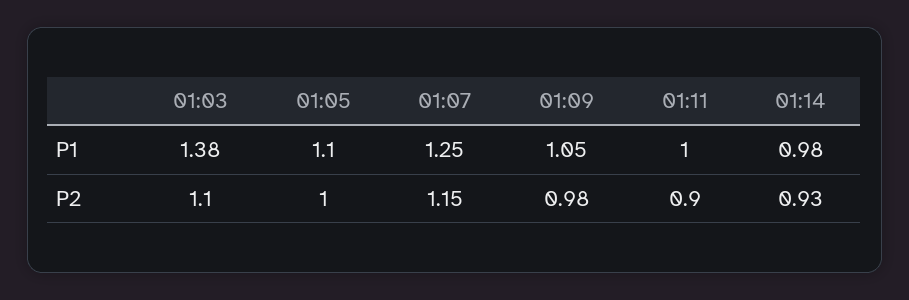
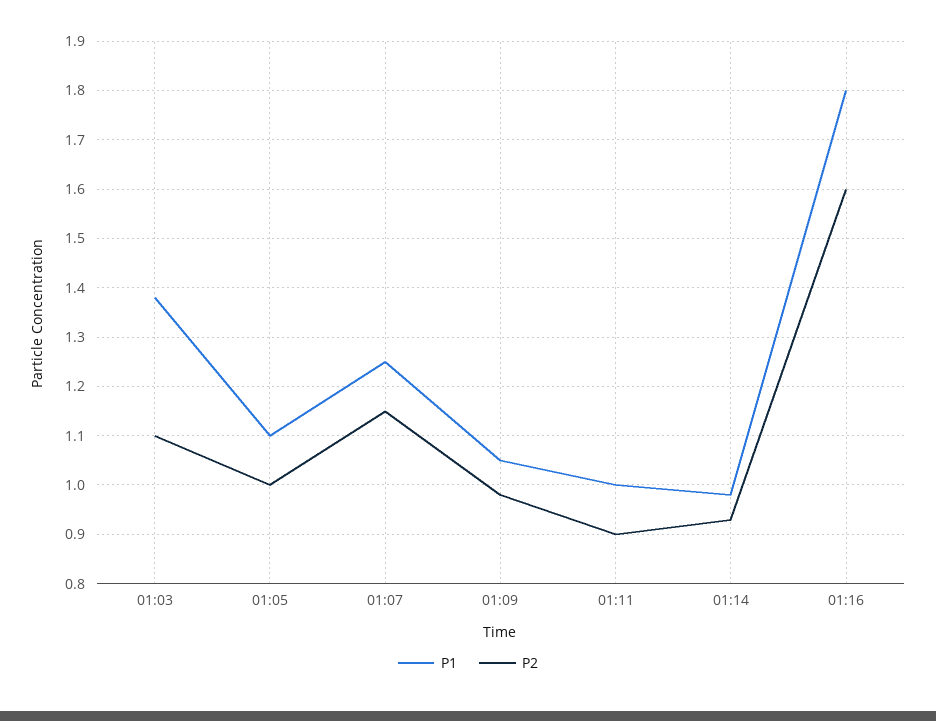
P1, 01:16: none -> 1.8
P2, 01:16: none -> 1.6

